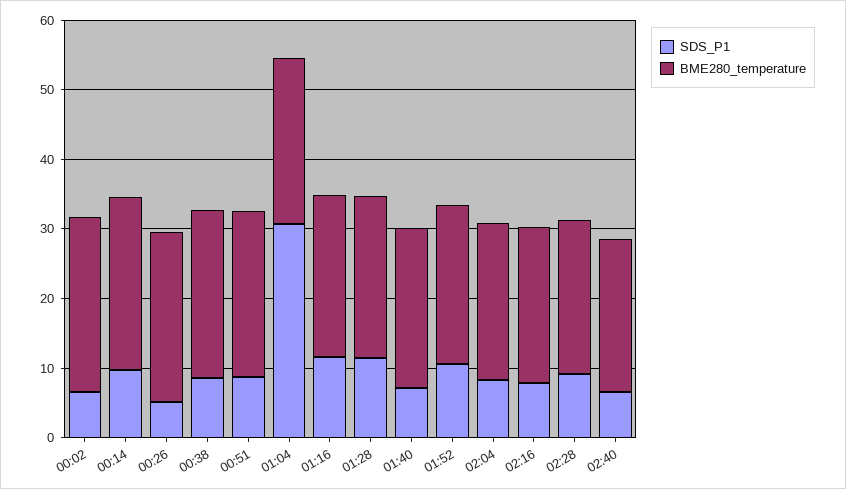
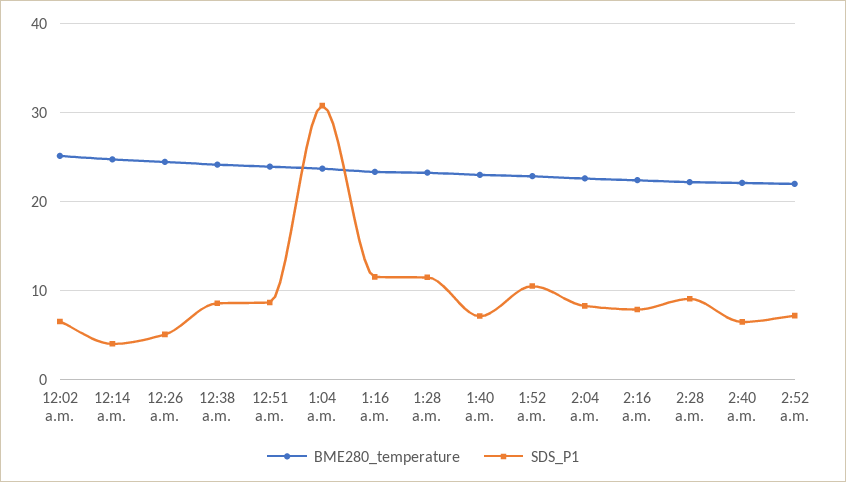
SDS_P1, 00:14: 10 -> 4
BME280_temperature, 2:52 a.m.: none -> 22
SDS_P1, 2:52 a.m.: none -> 7

